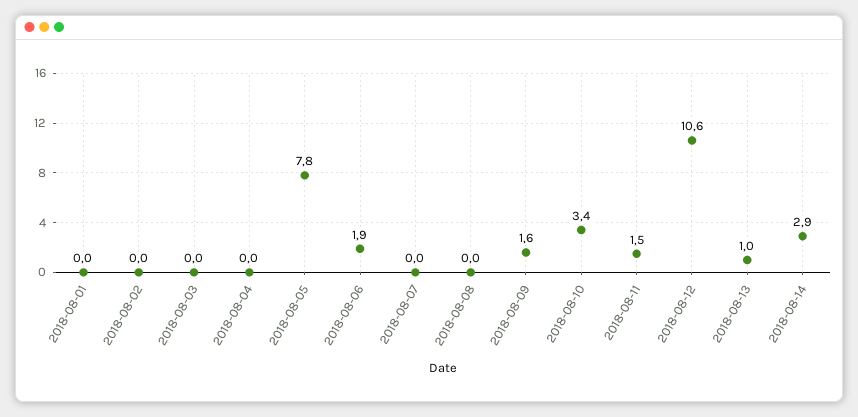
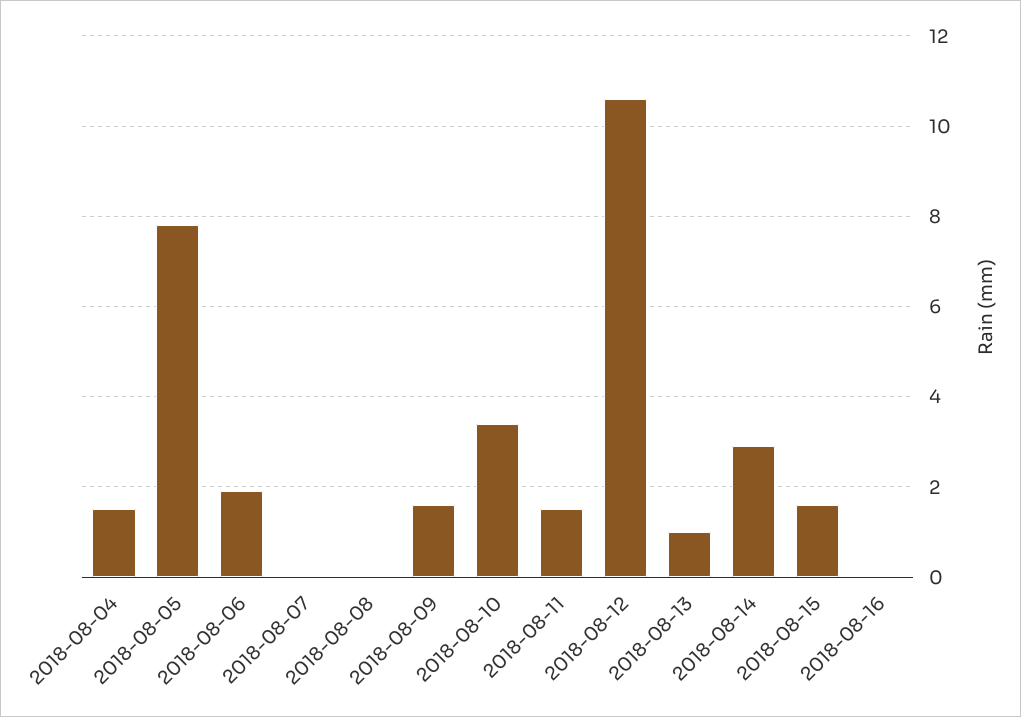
2018-08-01: 0 -> none
2018-08-02: 0 -> none
2018-08-03: 0 -> none
2018-08-04: 0 -> 1.5
2018-08-15: none -> 1.5
2018-08-16: none -> 0

